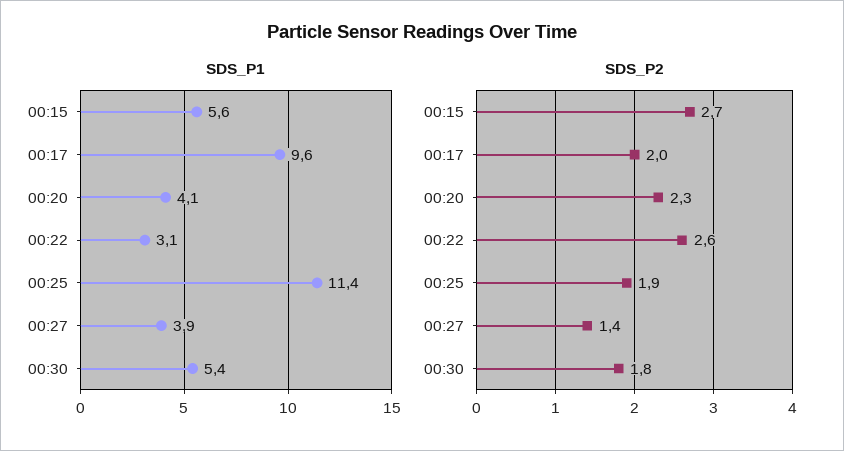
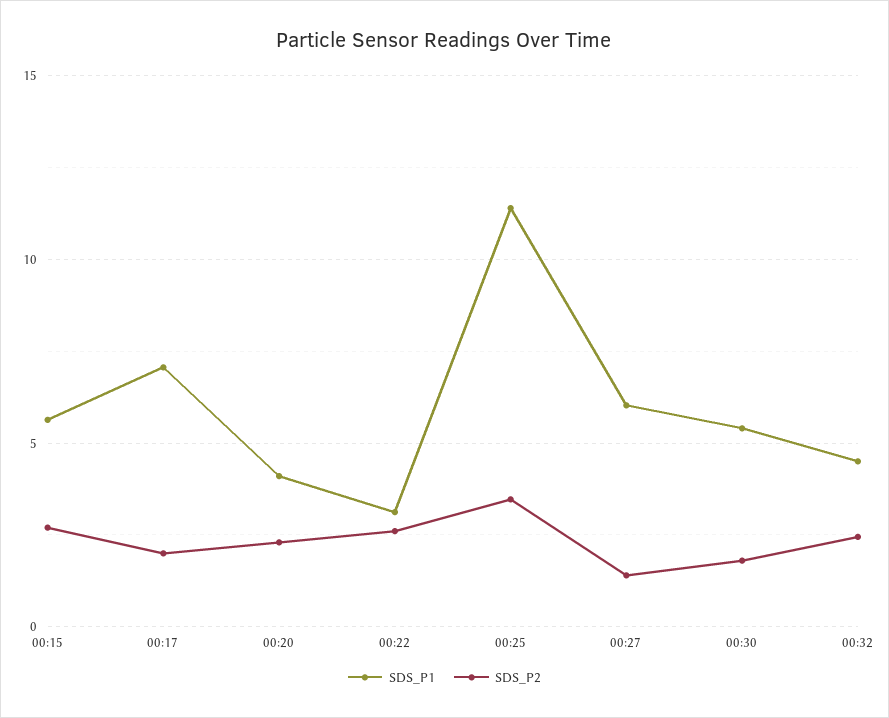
SDS_P1, 00:17: 9.6 -> 7
SDS_P1, 00:27: 3.9 -> 6
SDS_P2, 00:25: 1.9 -> 3.5
SDS_P1, 00:32: none -> 4.5
SDS_P2, 00:32: none -> 2.5

